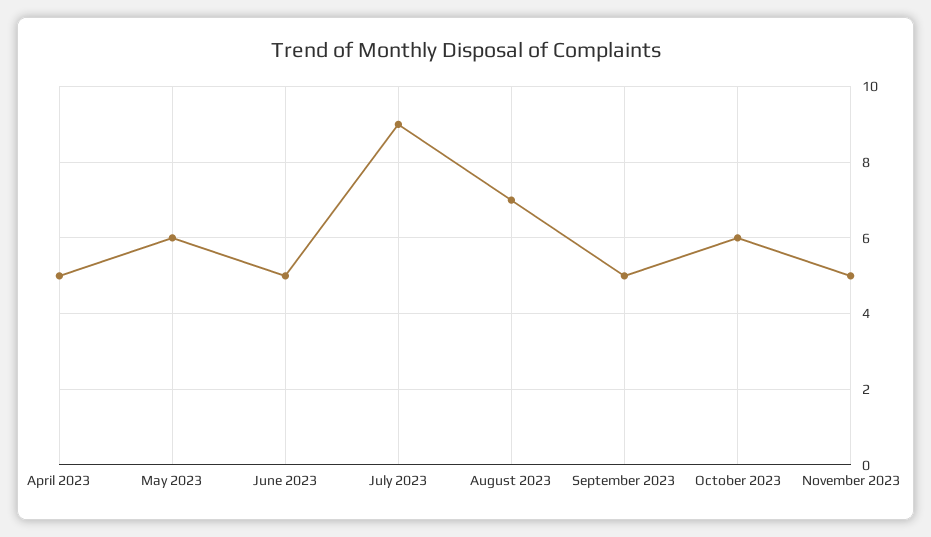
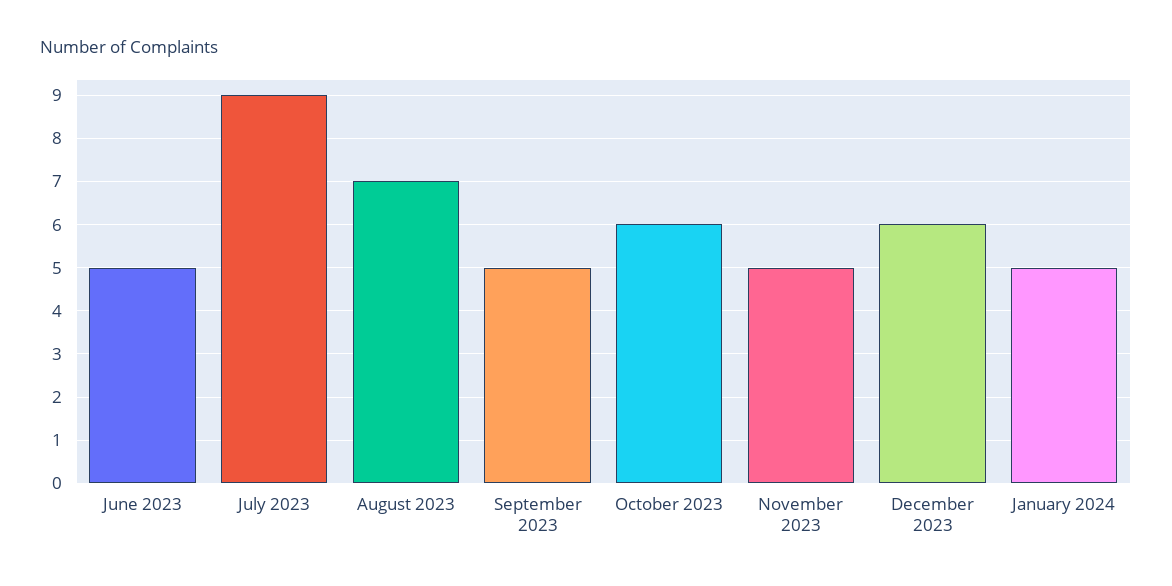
April 2023: 5 -> none
May 2023: 6 -> none
December 2023: none -> 6
January 2024: none -> 5

